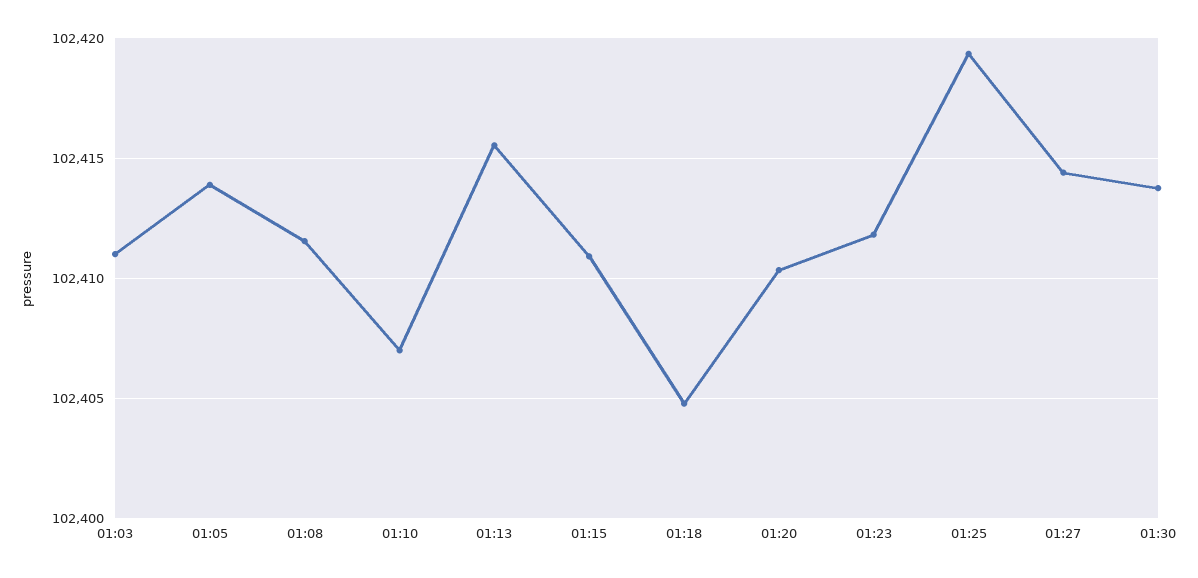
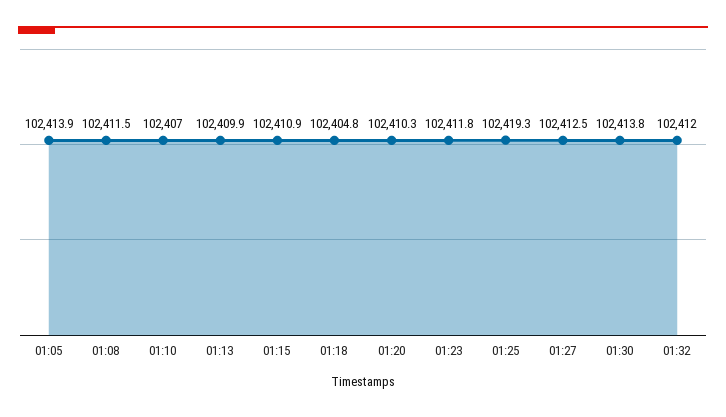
01:03: 102411 -> none
01:13: 102415.5 -> 102409.9
01:27: 102414.5 -> 102412.5
01:32: none -> 102412

